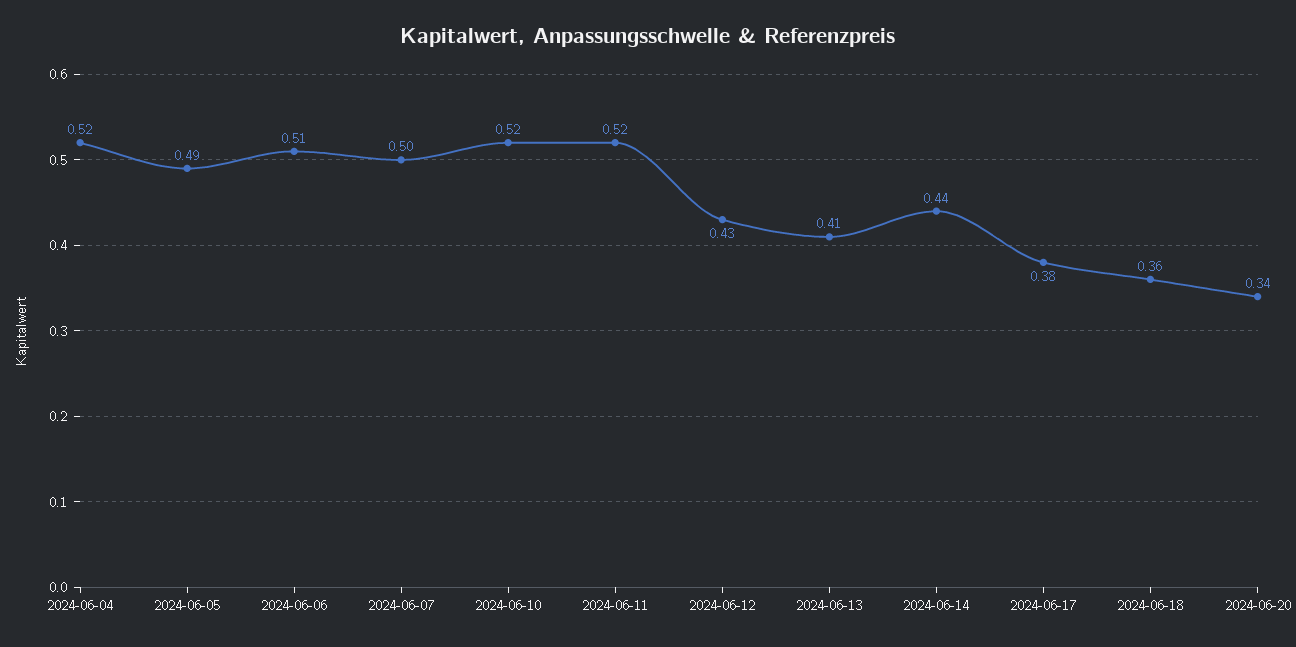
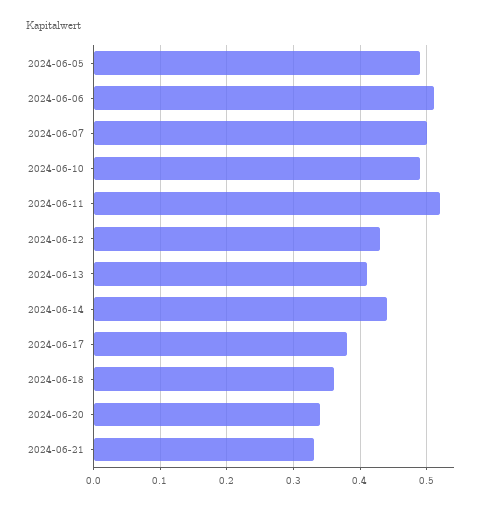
2024-06-04: 0.52 -> none
2024-06-10: 0.52 -> 0.49
2024-06-21: none -> 0.33

